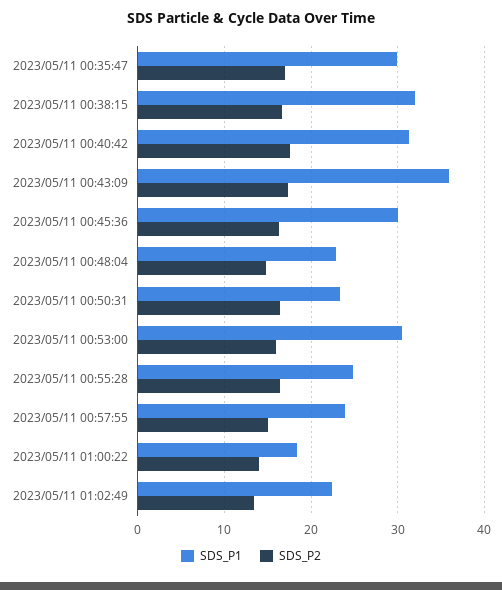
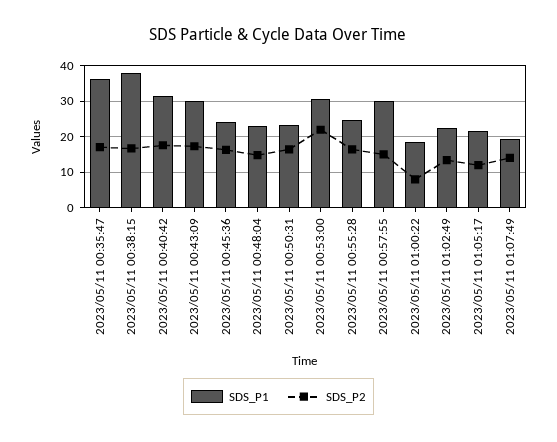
SDS_P1, 2023/05/11 00:35:47: 30 -> 36
SDS_P1, 2023/05/11 00:38:15: 32 -> 38
SDS_P1, 2023/05/11 00:43:09: 36 -> 30
SDS_P1, 2023/05/11 00:45:36: 30 -> 24
SDS_P2, 2023/05/11 00:53:00: 16 -> 22
SDS_P1, 2023/05/11 00:57:55: 24 -> 30
SDS_P2, 2023/05/11 01:00:22: 14 -> 8
SDS_P1, 2023/05/11 01:05:17: none -> 22
SDS_P2, 2023/05/11 01:05:17: none -> 12
SDS_P1, 2023/05/11 01:07:49: none -> 20
SDS_P2, 2023/05/11 01:07:49: none -> 14

